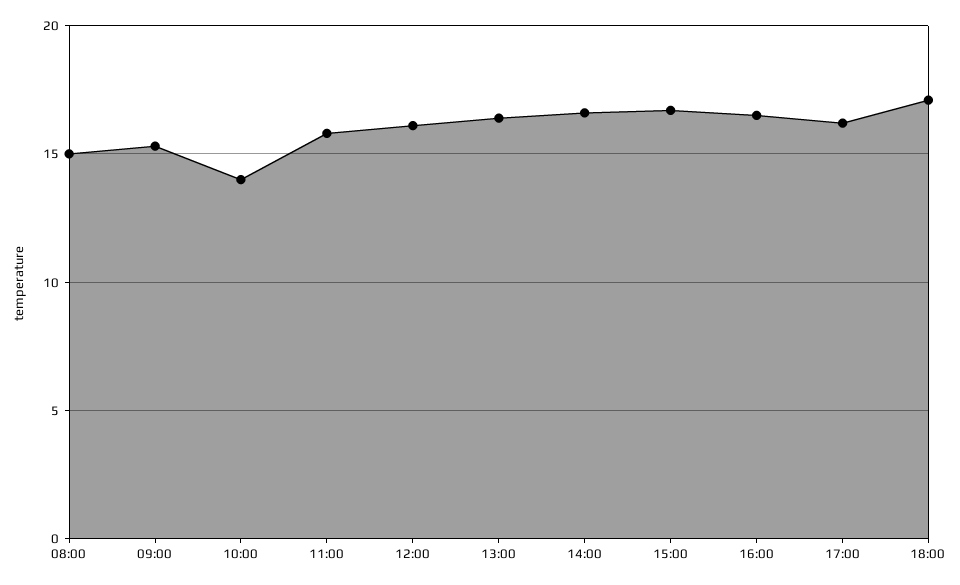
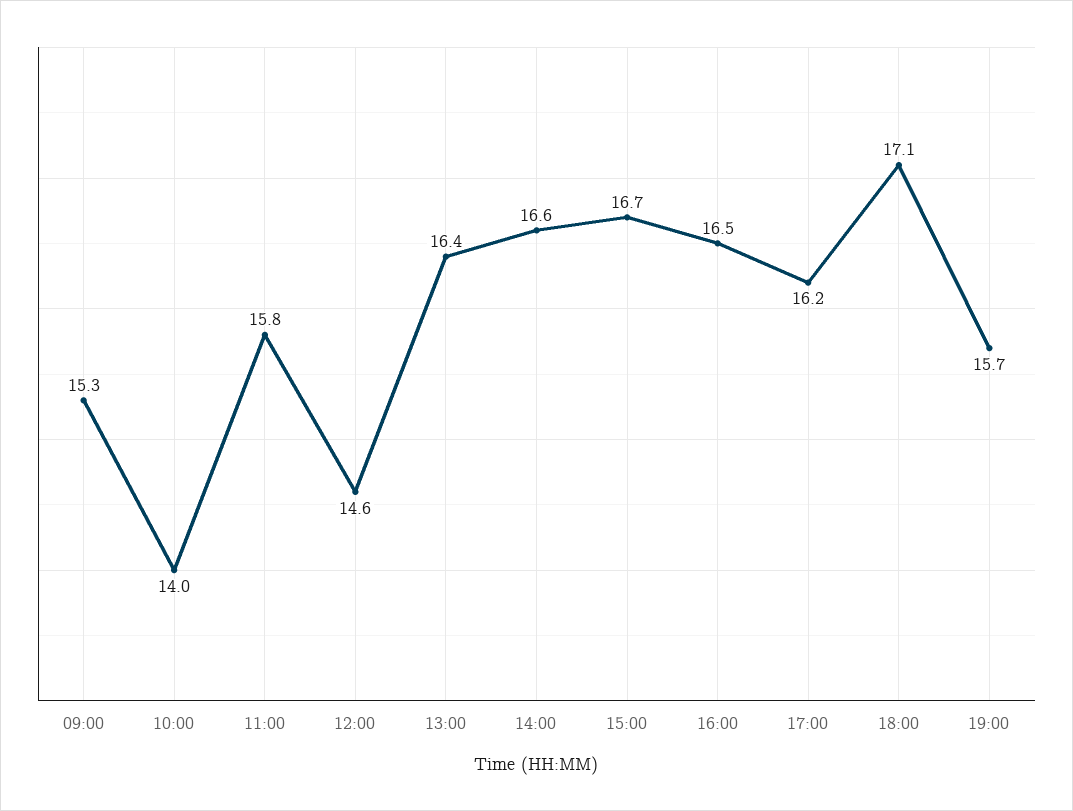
08:00: 15 -> none
12:00: 16 -> 14.6
19:00: none -> 15.7

